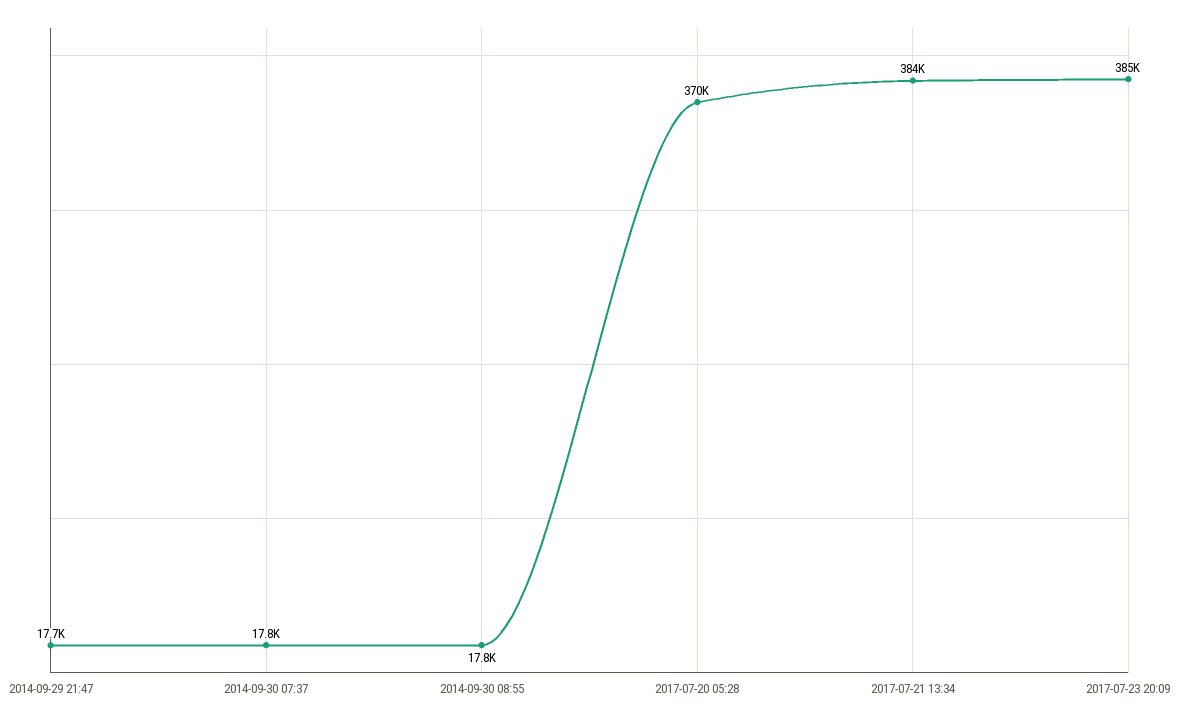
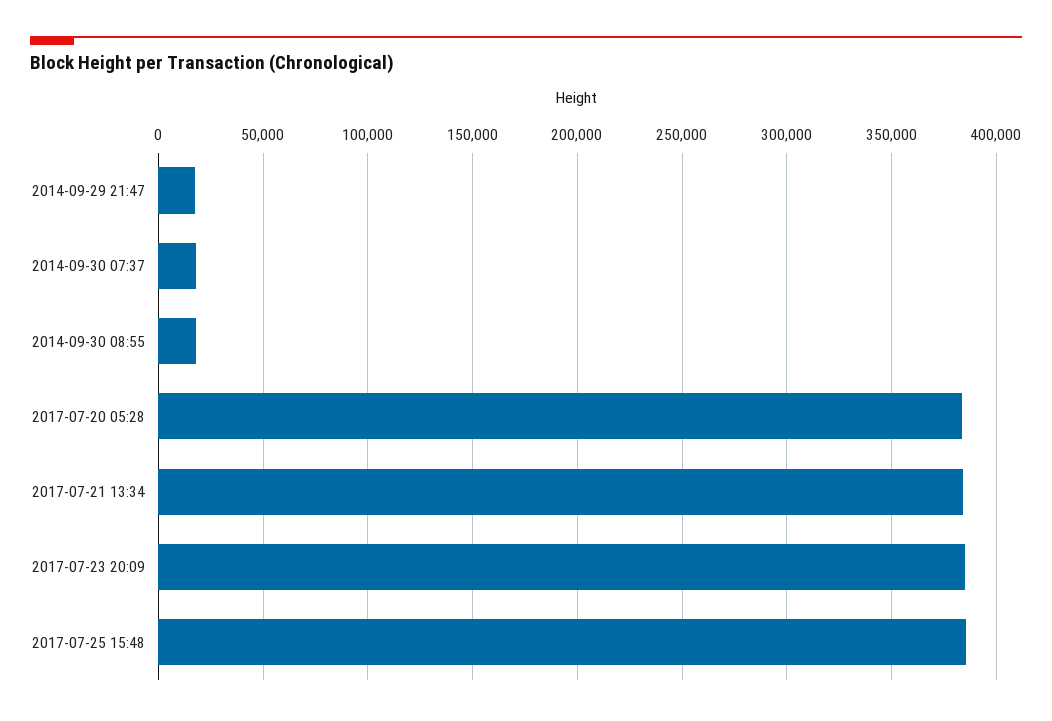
2017-07-20 05:28: 370000 -> 385000
2017-07-25 15:48: none -> 385000

